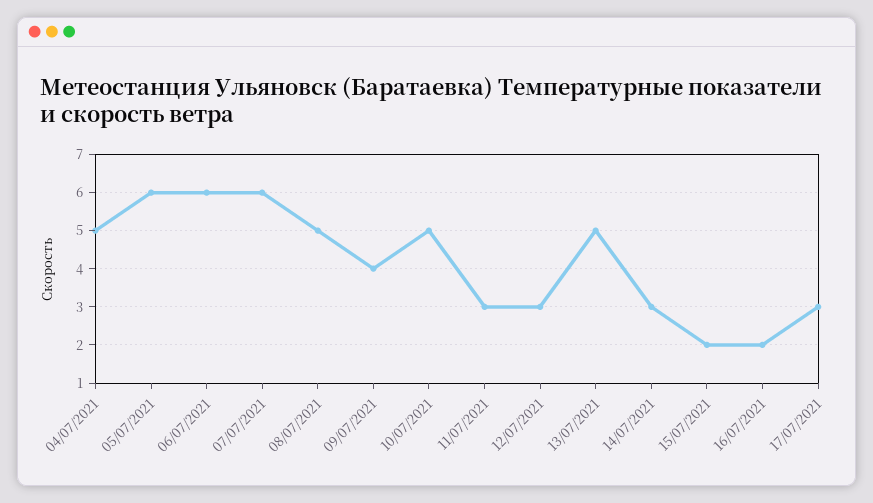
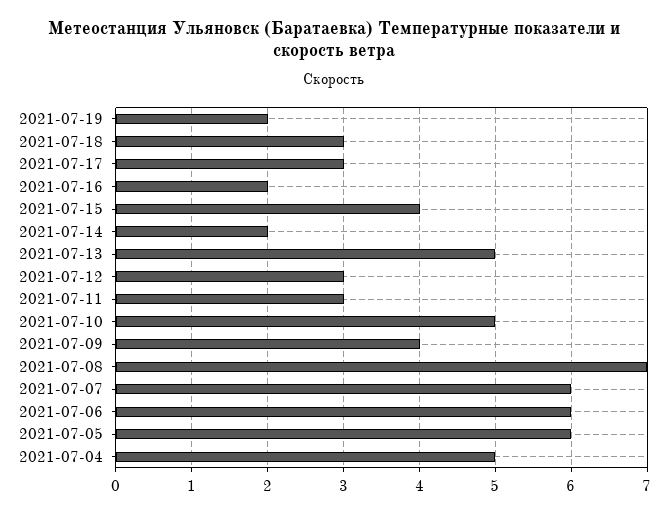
08/07/2021: 5 -> 7
14/07/2021: 3 -> 2
15/07/2021: 2 -> 4
2021-07-19: none -> 2
2021-07-18: none -> 3

